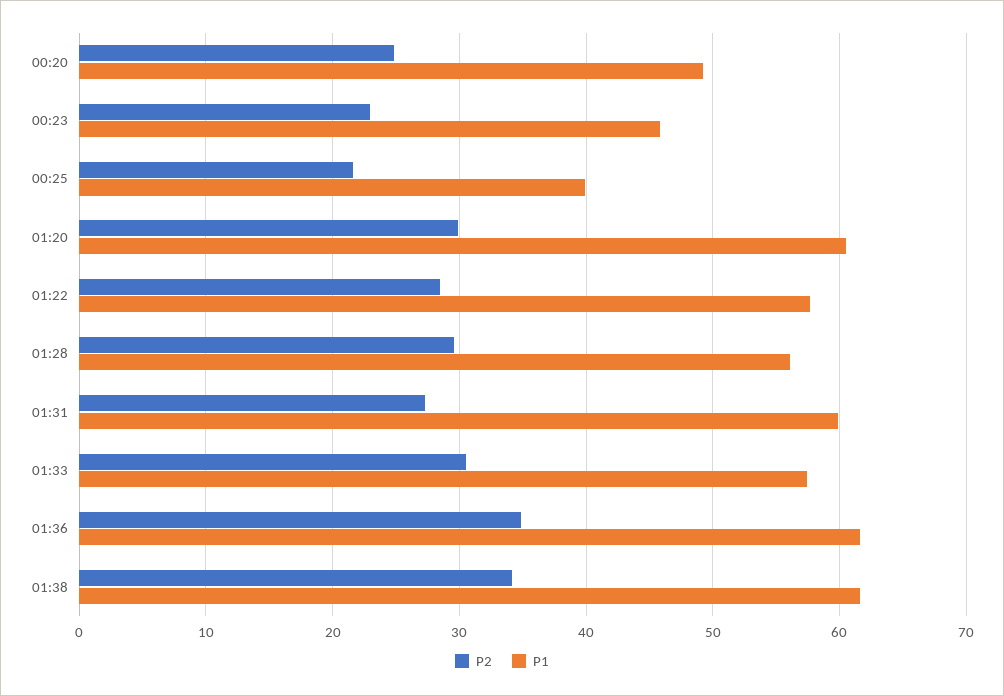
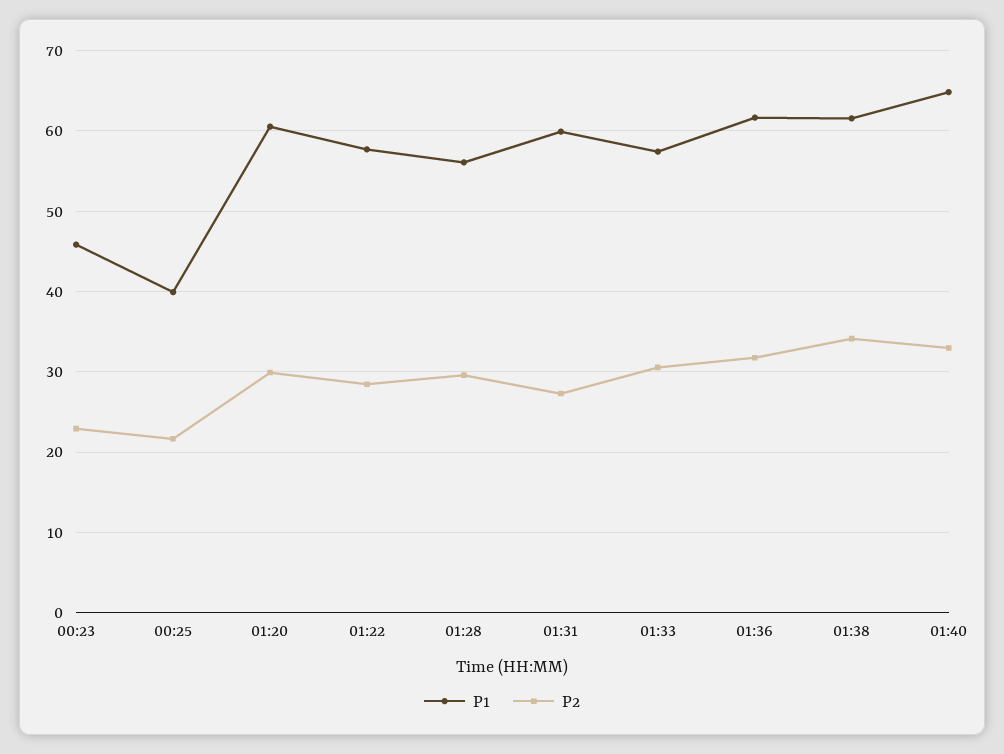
P2, 00:20: 25 -> none
P1, 00:20: 49 -> none
P2, 01:36: 35 -> 32
P1, 01:40: none -> 65
P2, 01:40: none -> 33

